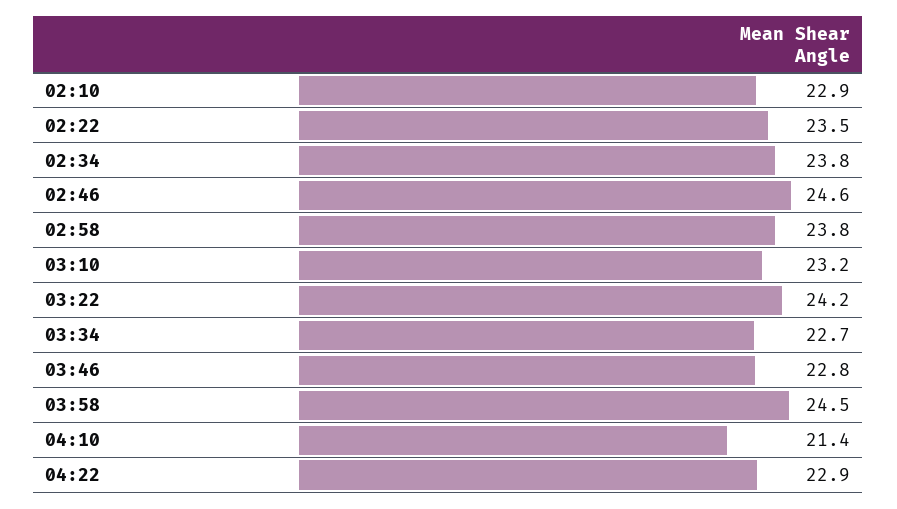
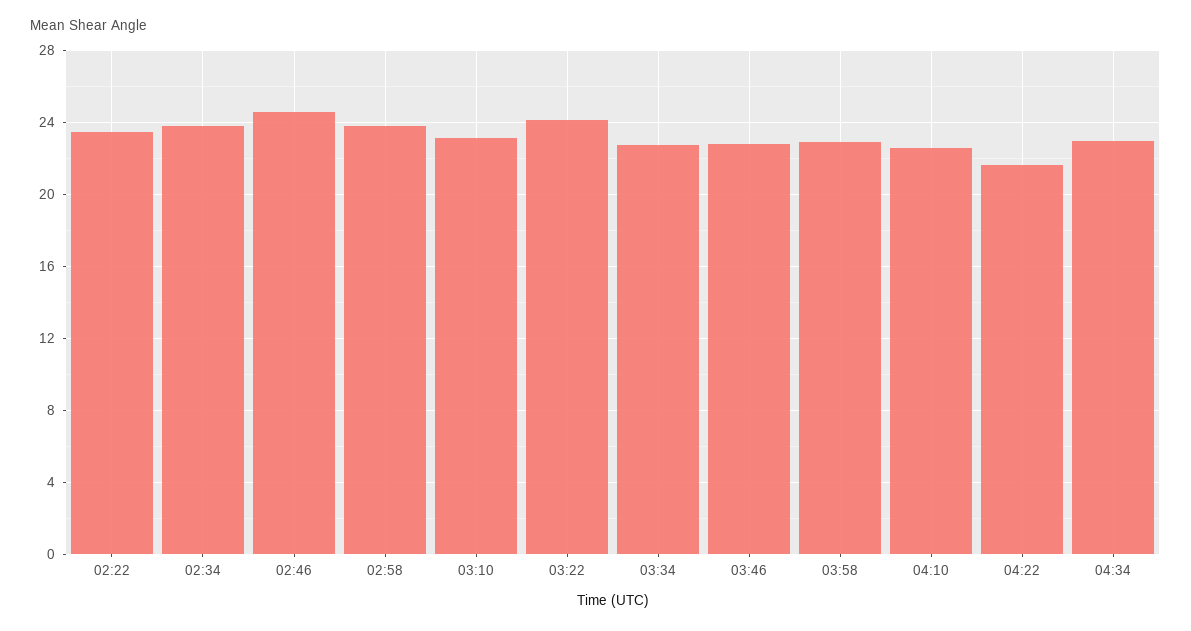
02:10: 22.9 -> none
03:58: 24.5 -> 23
04:10: 21.4 -> 22.5
04:22: 22.9 -> 21.5
04:34: none -> 23

